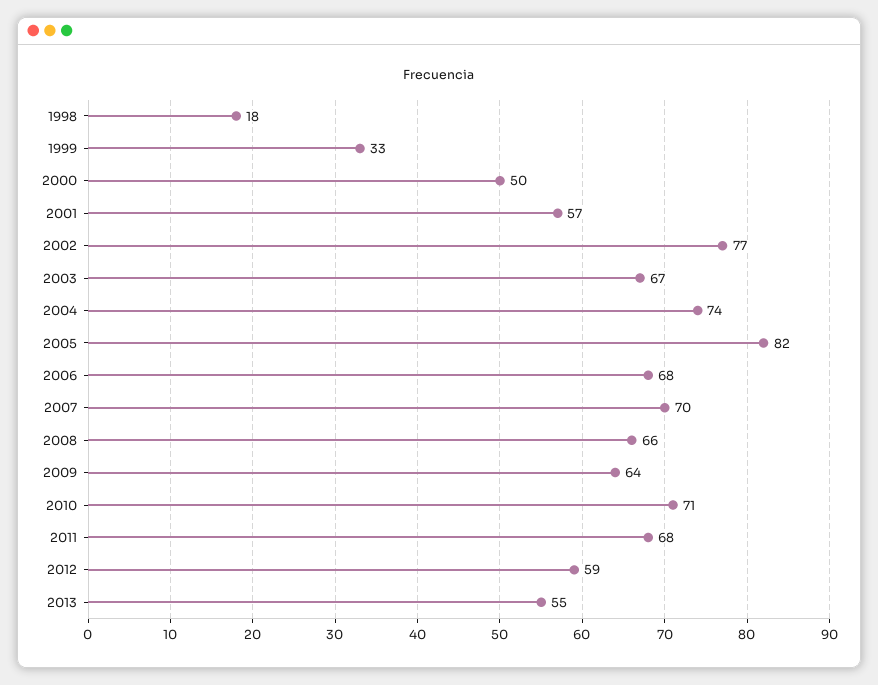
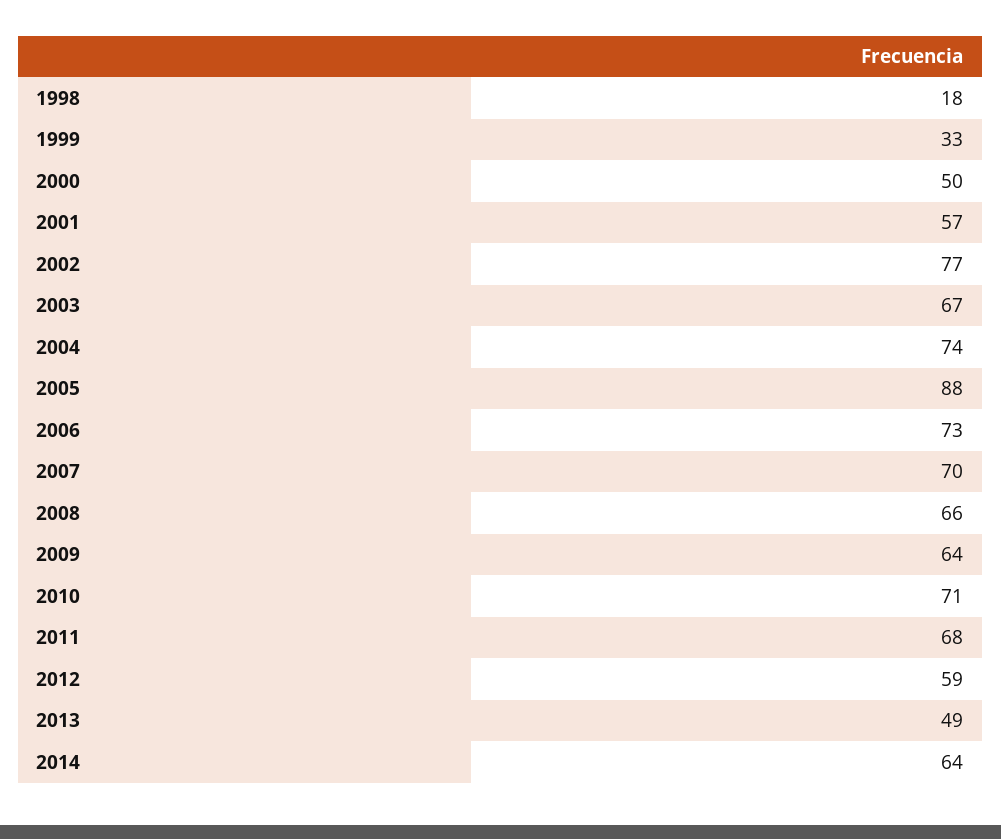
2005: 82 -> 88
2006: 68 -> 73
2013: 55 -> 49
2014: none -> 64

